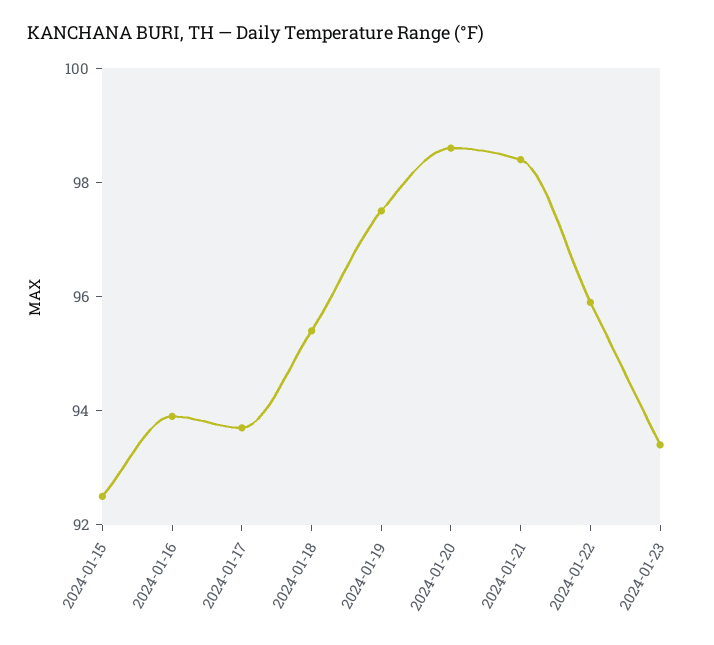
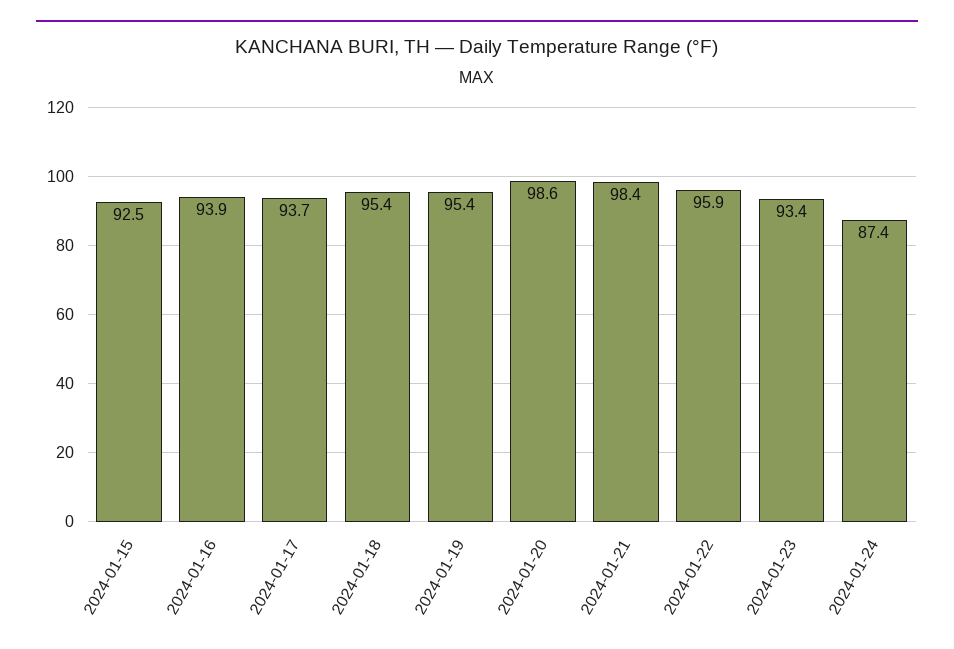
2024-01-19: 97.5 -> 95.4
2024-01-24: none -> 87.4

